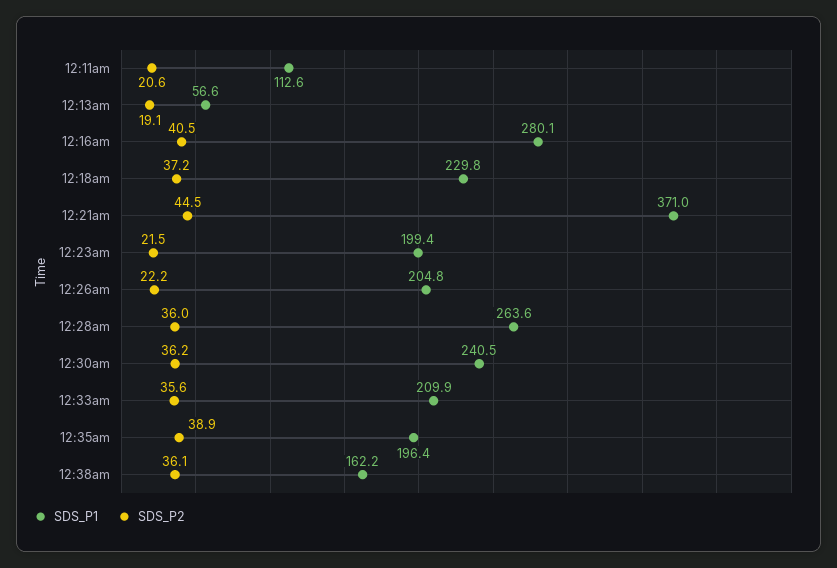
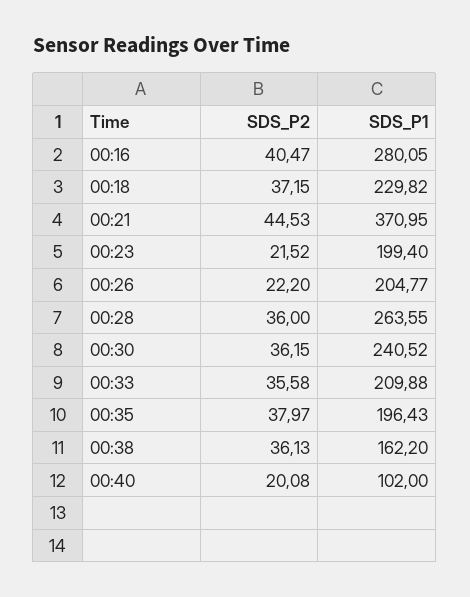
SDS_P1, 12:11am: 112.6 -> none
SDS_P2, 12:11am: 20.6 -> none
SDS_P1, 12:13am: 56.6 -> none
SDS_P2, 12:13am: 19.1 -> none
SDS_P2, 12:35am: 38.9 -> 37.97
SDS_P2, 00:40: none -> 20.08
SDS_P1, 00:40: none -> 102

